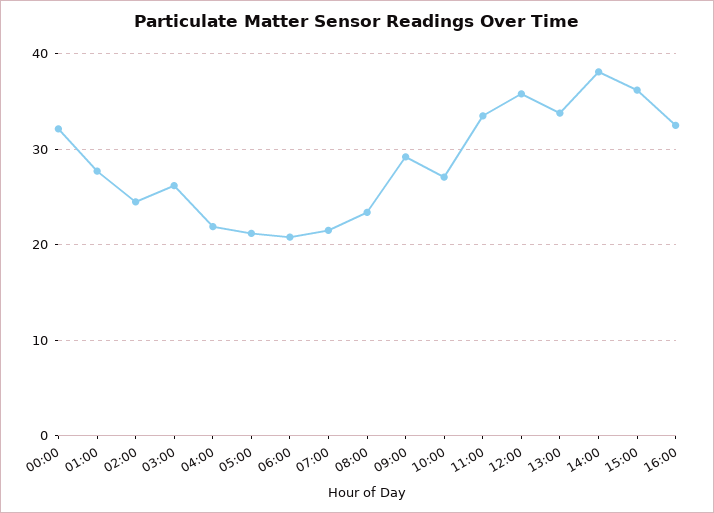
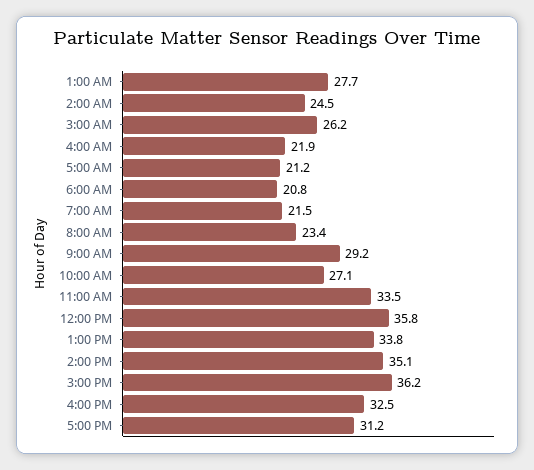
00:00: 32 -> none
14:00: 38 -> 35.1
5:00 PM: none -> 31.2

